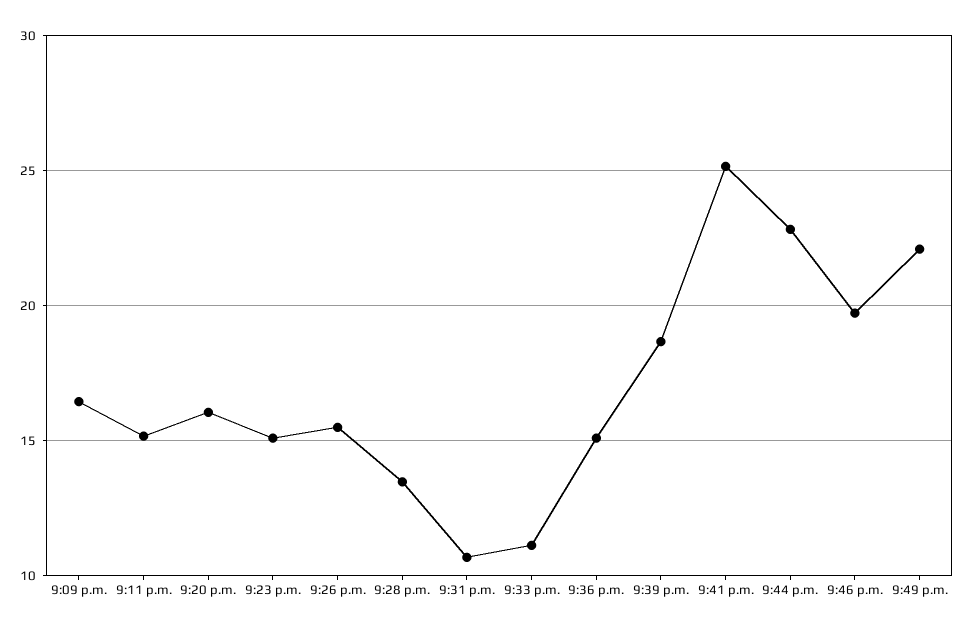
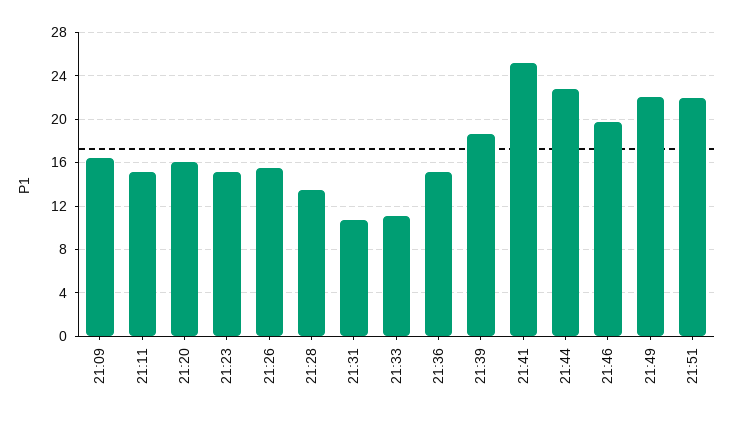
21:51: none -> 22

